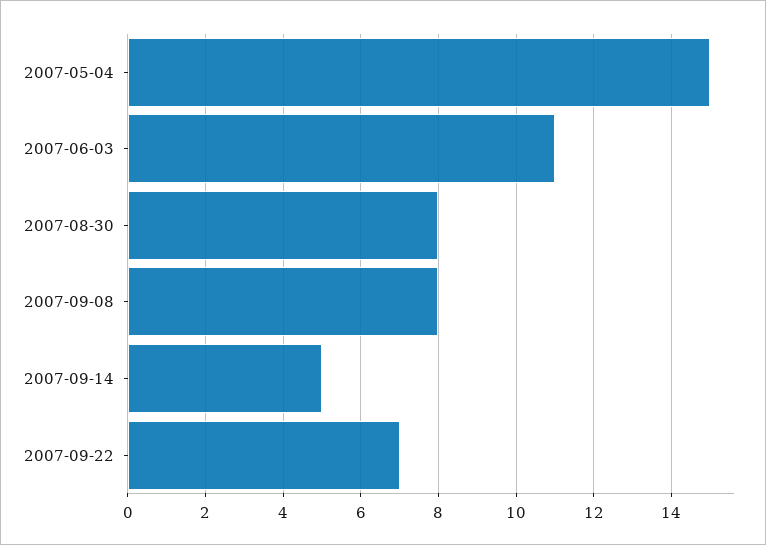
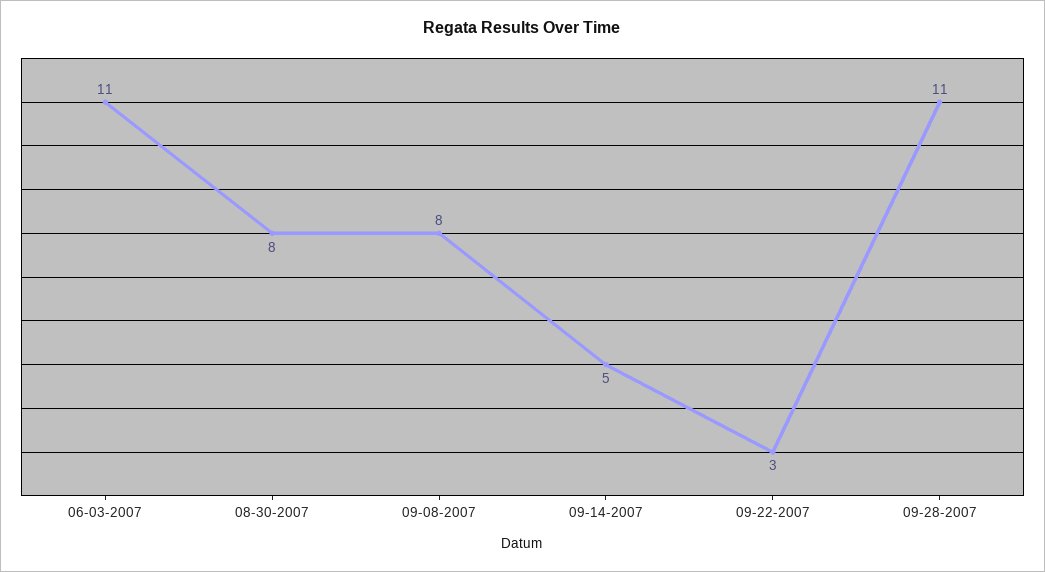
2007-05-04: 15 -> none
2007-09-22: 7 -> 3
09-28-2007: none -> 11

